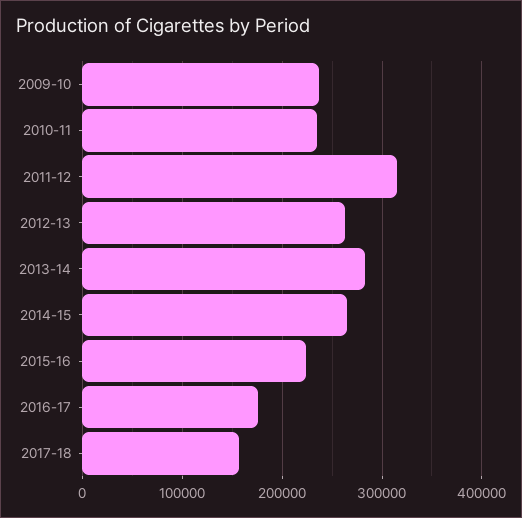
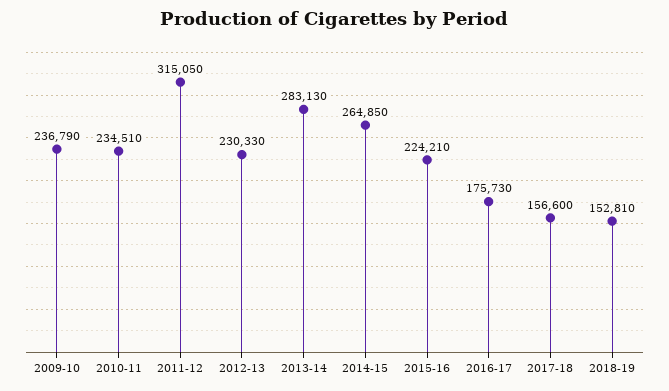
2012-13: 260000 -> 230330
2018-19: none -> 152810

